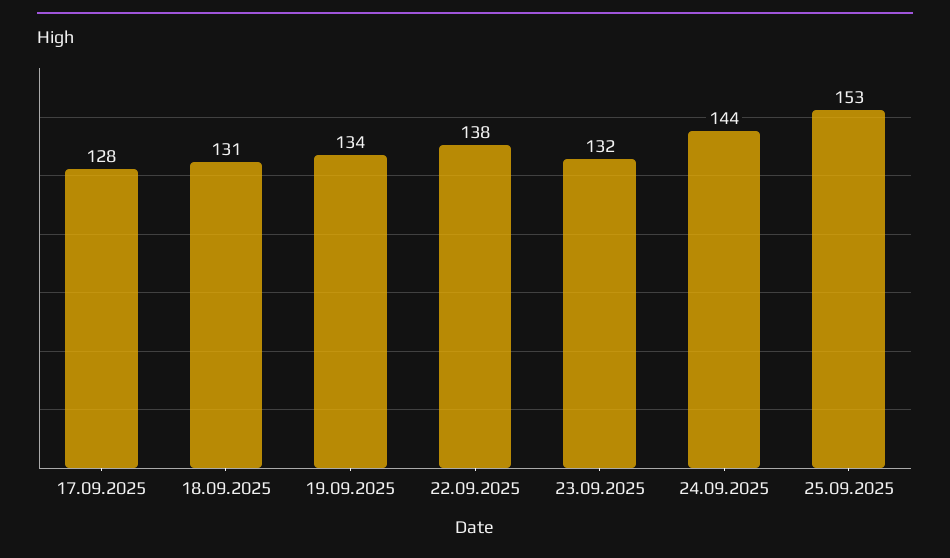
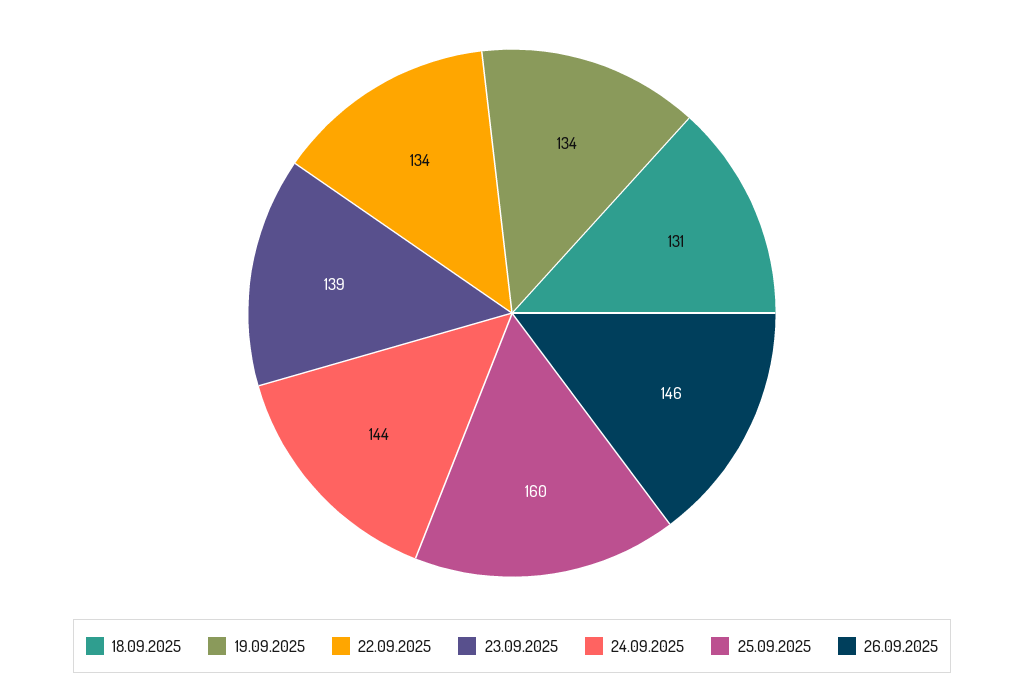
17.09.2025: 128 -> none
22.09.2025: 138 -> 134
23.09.2025: 132 -> 139
25.09.2025: 153 -> 160
26.09.2025: none -> 146

